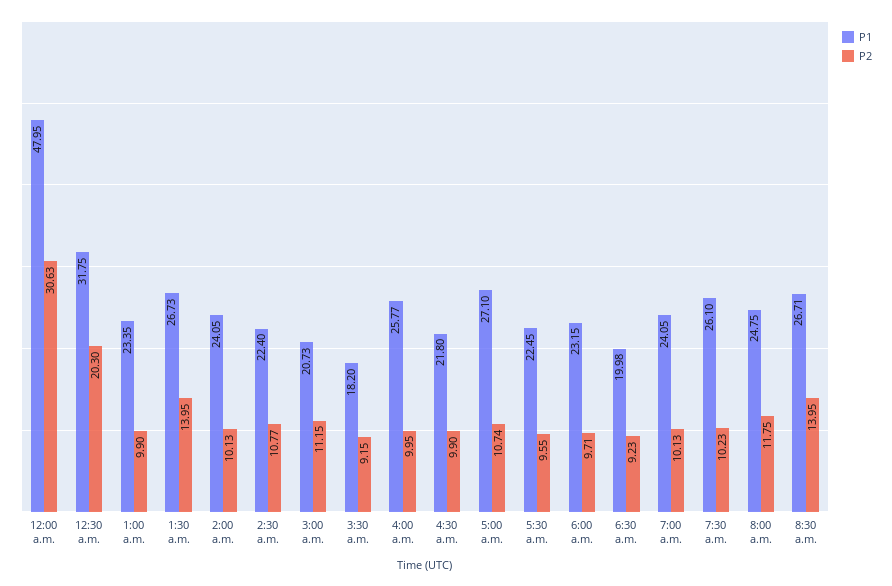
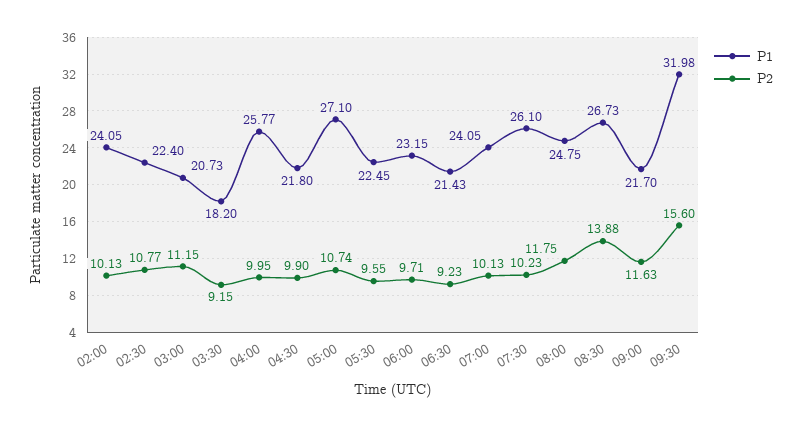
P1, 12:00 a.m.: 47.95 -> none
P2, 12:00 a.m.: 30.63 -> none
P1, 12:30 a.m.: 31.75 -> none
P2, 12:30 a.m.: 20.3 -> none
P1, 1:00 a.m.: 23.35 -> none
P2, 1:00 a.m.: 9.9 -> none
P1, 1:30 a.m.: 26.73 -> none
P2, 1:30 a.m.: 13.95 -> none
P1, 6:30 a.m.: 19.98 -> 21.43
P1, 8:30 a.m.: 26.71 -> 26.73
P2, 8:30 a.m.: 13.95 -> 13.88
P1, 09:00: none -> 21.7
P2, 09:00: none -> 11.63
P1, 09:30: none -> 31.98
P2, 09:30: none -> 15.6

